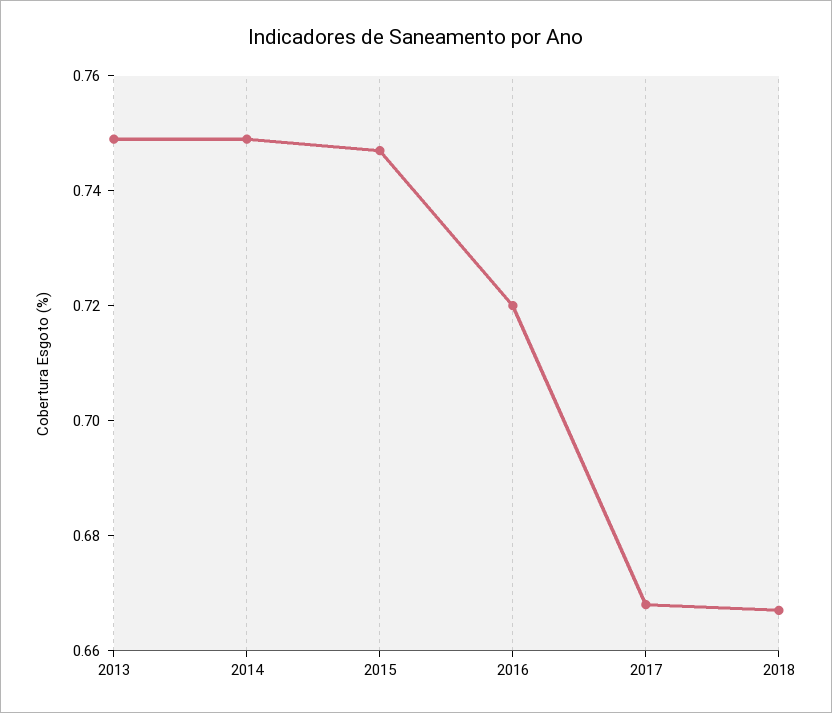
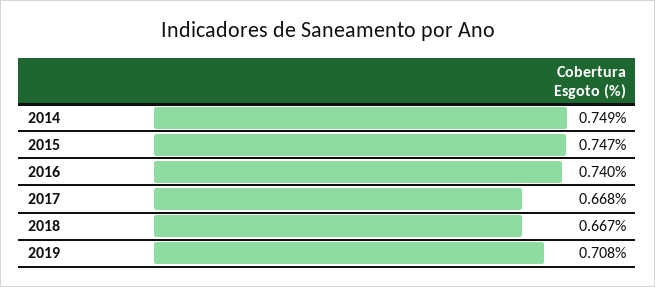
2013: 0.75 -> none
2016: 0.72 -> 0.74
2019: none -> 0.708

